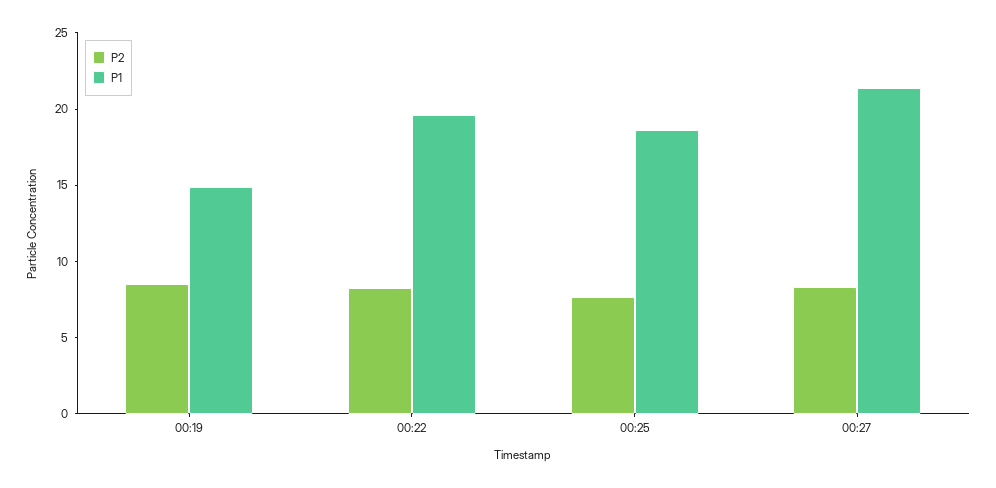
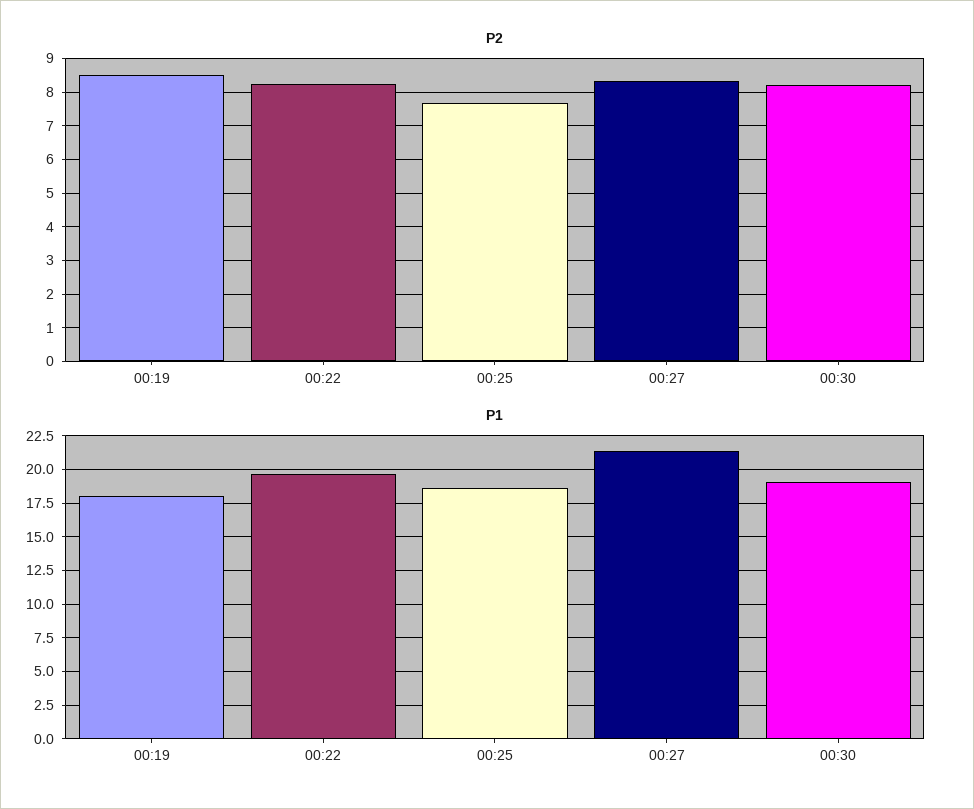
P1, 00:19: 15 -> 18
P2, 00:30: none -> 8.2
P1, 00:30: none -> 19

